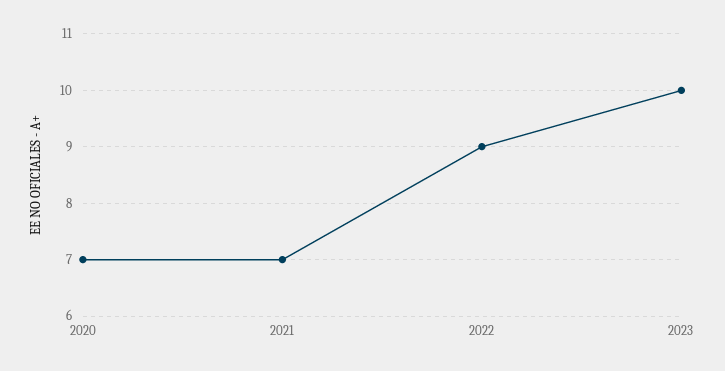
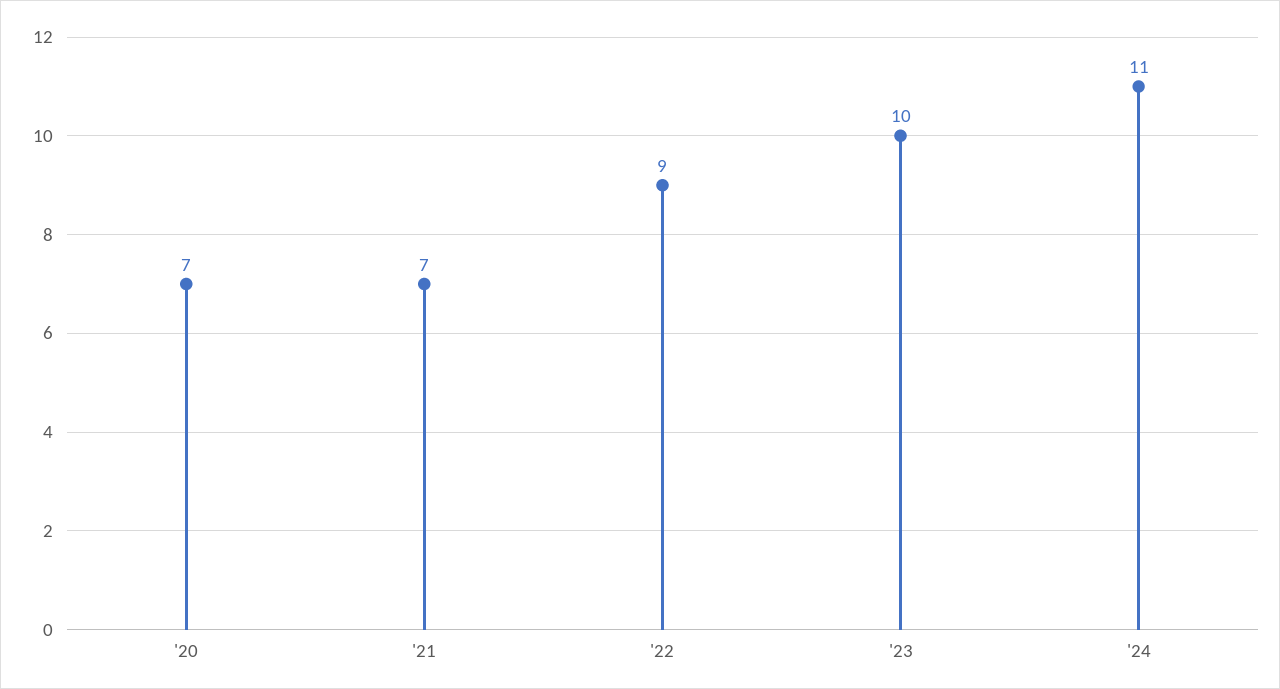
'24: none -> 11

